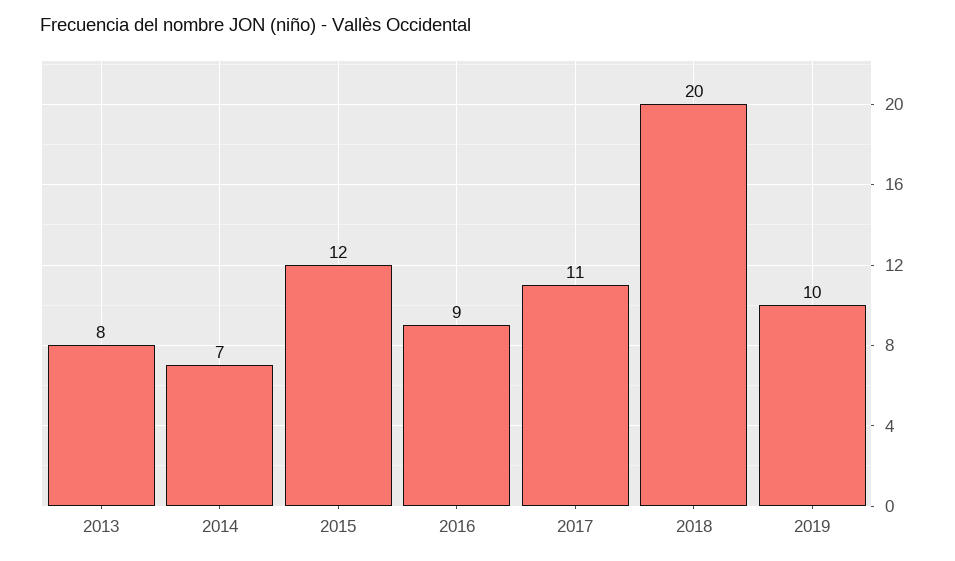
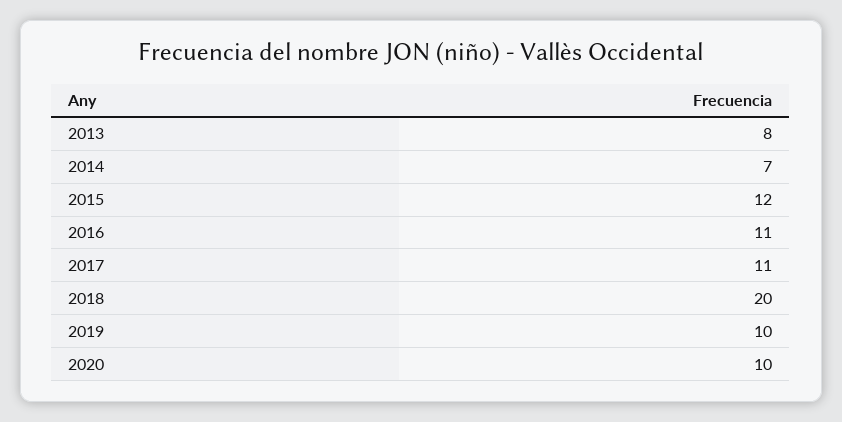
2016: 9 -> 11
2020: none -> 10

